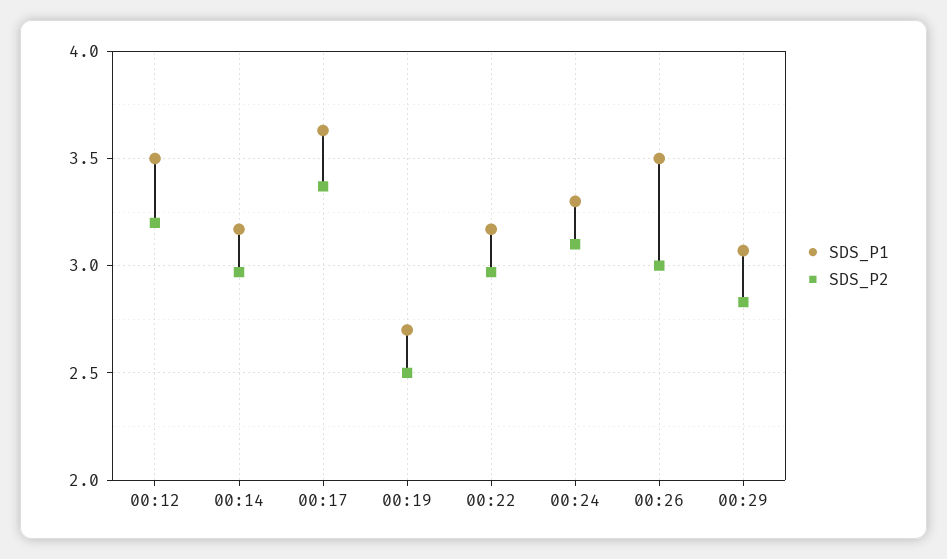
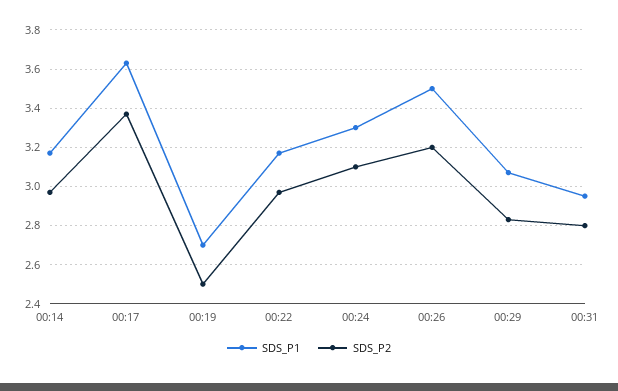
SDS_P1, 00:12: 3.5 -> none
SDS_P2, 00:12: 3.2 -> none
SDS_P2, 00:26: 3 -> 3.2
SDS_P1, 00:31: none -> 2.95
SDS_P2, 00:31: none -> 2.8

